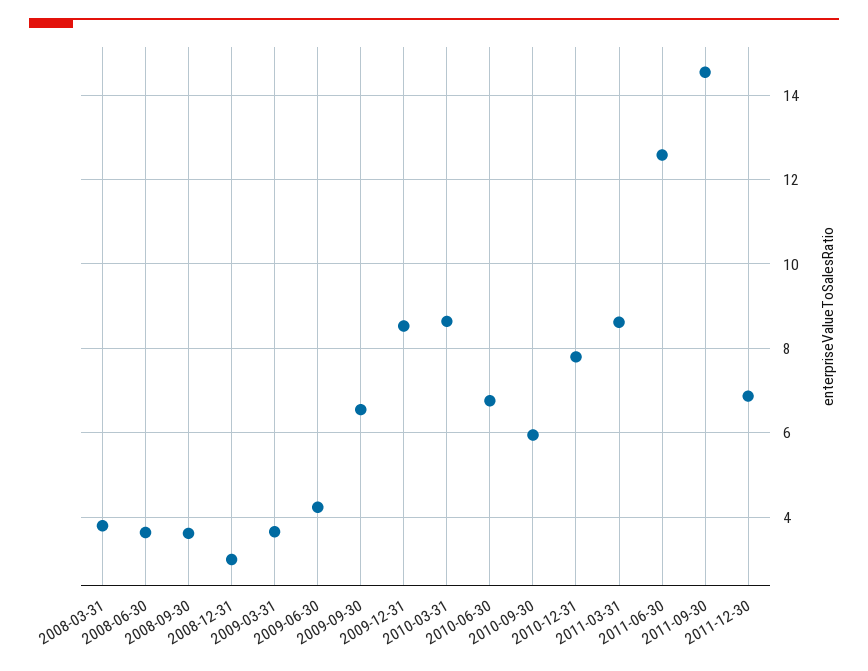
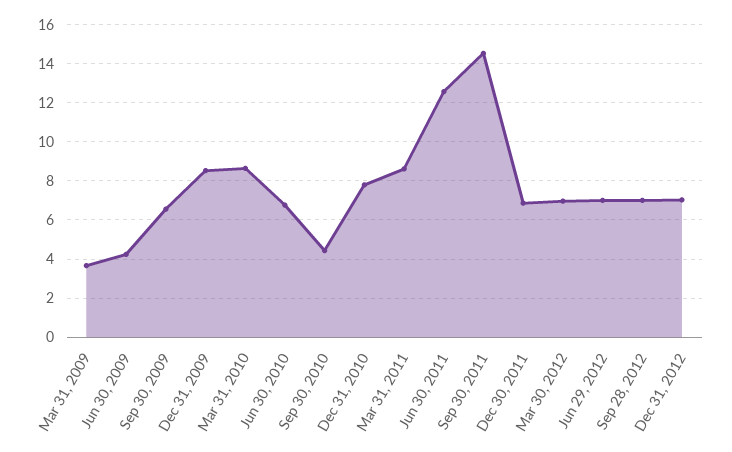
2008-03-31: 3.8 -> none
2008-06-30: 3.6 -> none
2008-09-30: 3.6 -> none
2008-12-31: 3 -> none
2010-09-30: 6 -> 4.5
Mar 30, 2012: none -> 7
Jun 29, 2012: none -> 7
Sep 28, 2012: none -> 7
Dec 31, 2012: none -> 7

